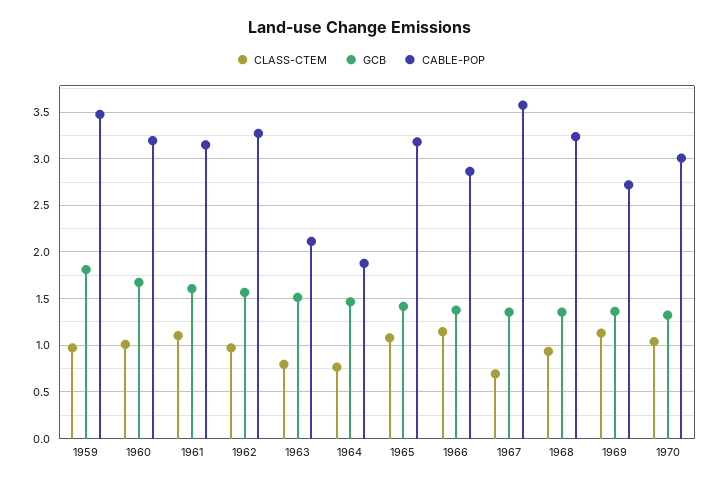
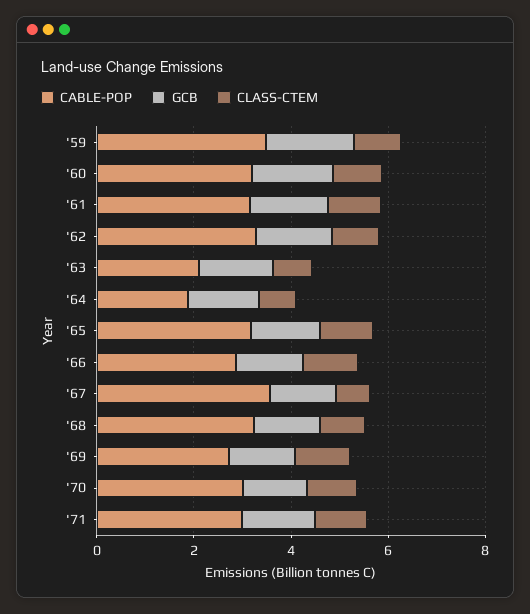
CABLE-POP, '71: none -> 3
GCB, '71: none -> 1.5
CLASS-CTEM, '71: none -> 1

